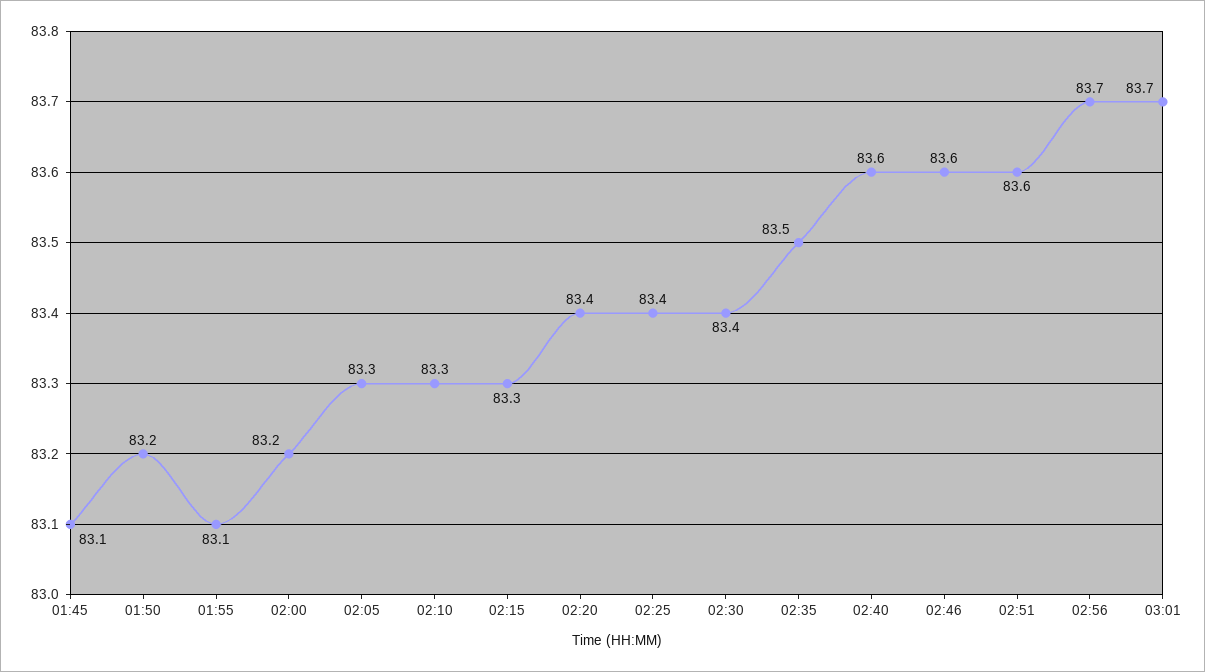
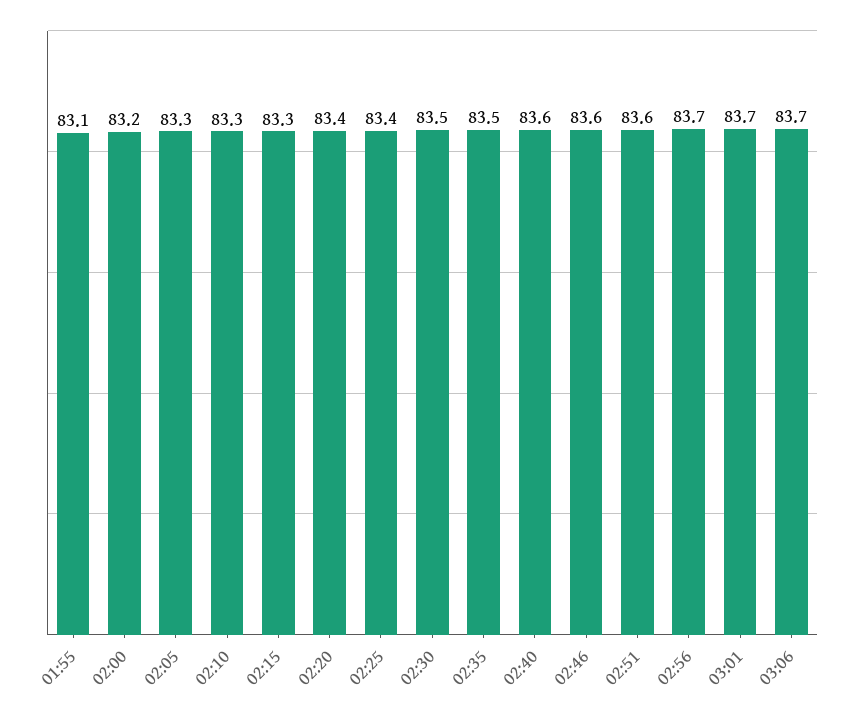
01:45: 83.1 -> none
01:50: 83.2 -> none
02:30: 83.4 -> 83.5
03:06: none -> 83.7

